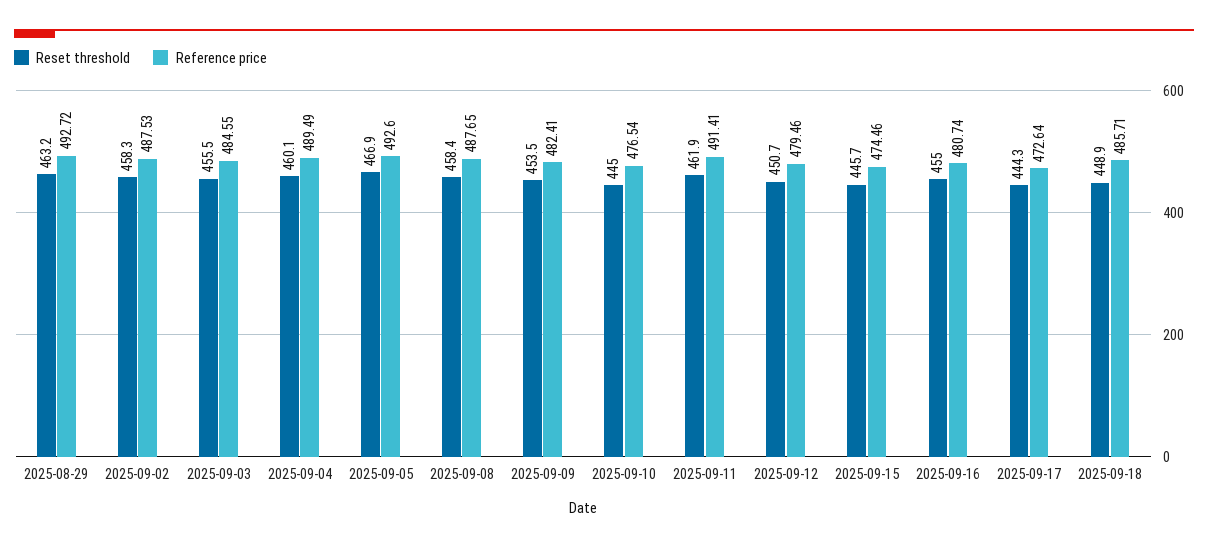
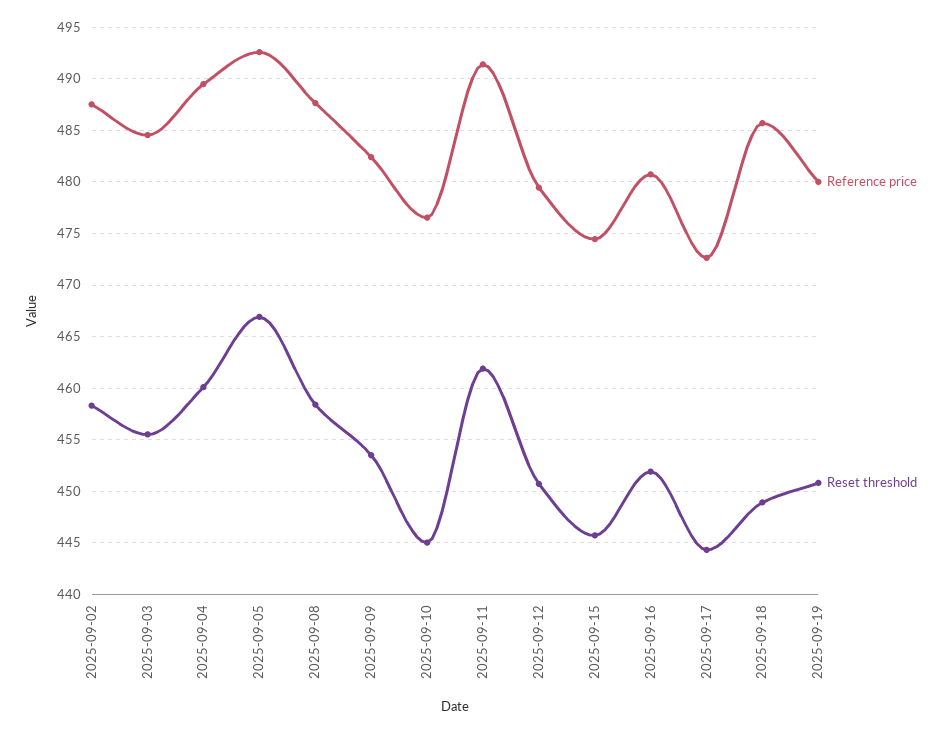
Reset threshold, 2025-08-29: 463.2 -> none
Reference price, 2025-08-29: 492.72 -> none
Reset threshold, 2025-09-16: 455 -> 452
Reference price, 2025-09-19: none -> 480
Reset threshold, 2025-09-19: none -> 451

